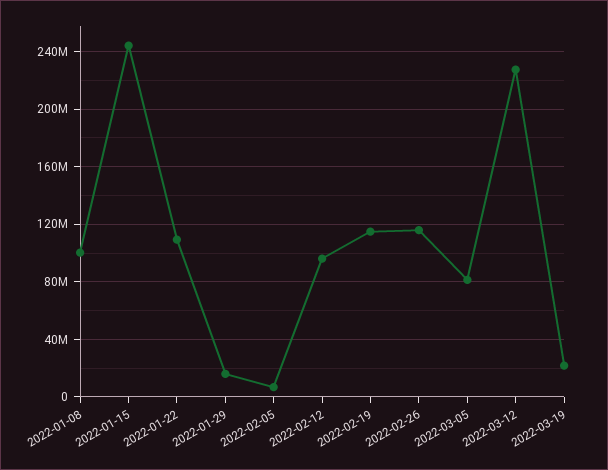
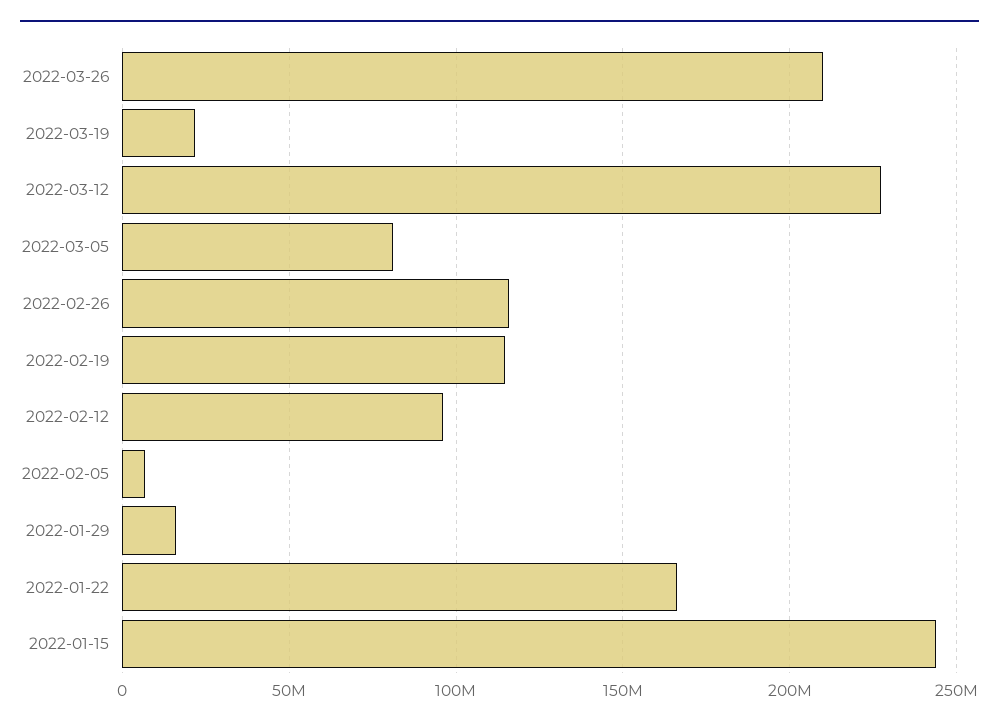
2022-01-08: 100000000 -> none
2022-01-22: 110000000 -> 165000000
2022-03-26: none -> 210000000

